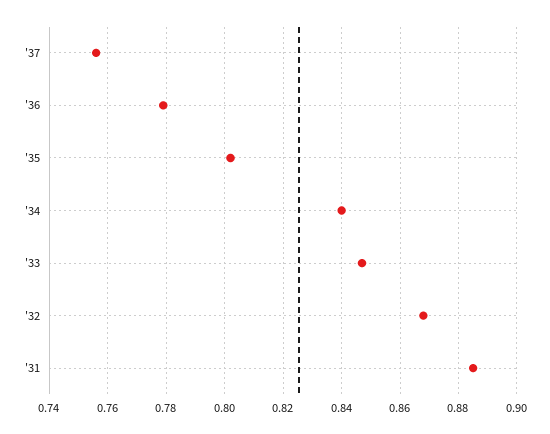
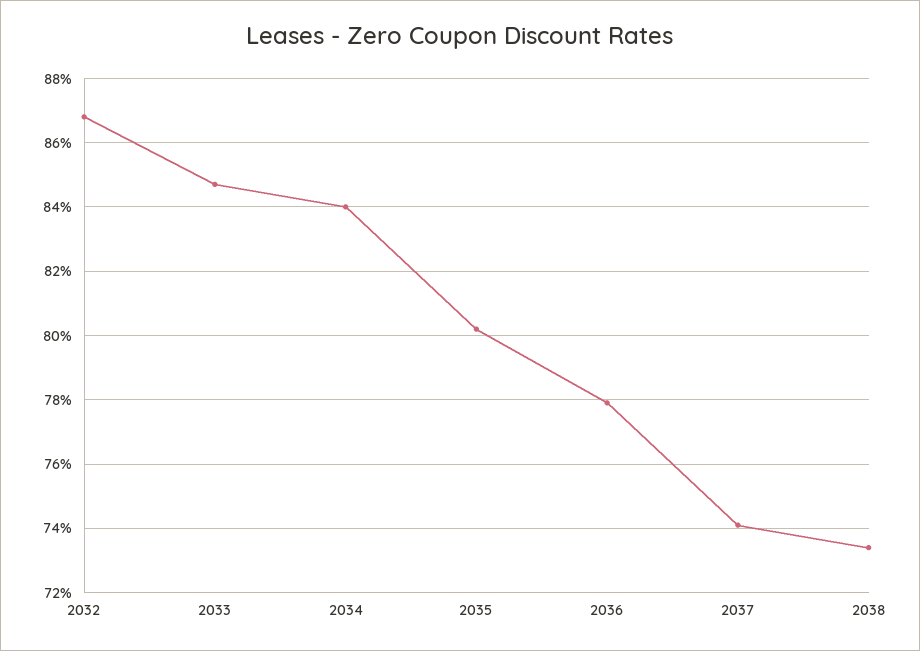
'37: 0.755 -> 0.74
'31: 0.885 -> none
2038: none -> 0.735

